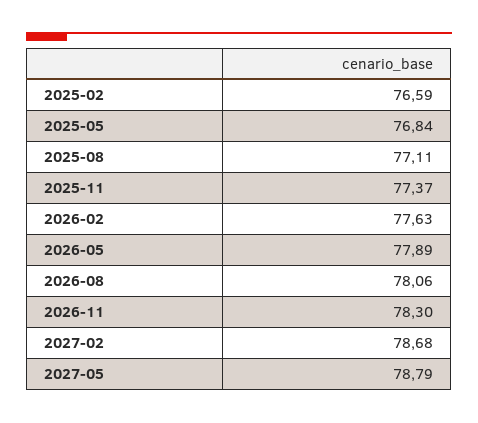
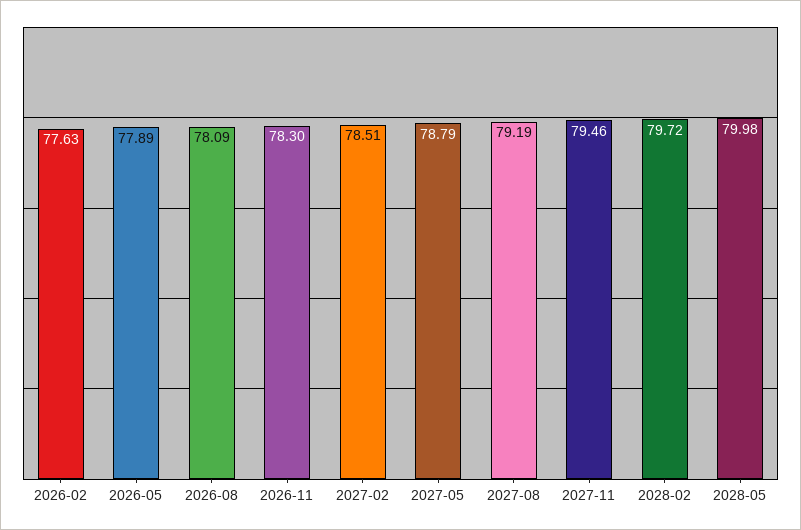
2025-02: 76.59 -> none
2025-05: 76.84 -> none
2025-08: 77.11 -> none
2025-11: 77.37 -> none
2026-08: 78.06 -> 78.09
2027-02: 78.68 -> 78.51
2027-08: none -> 79.19
2027-11: none -> 79.46
2028-02: none -> 79.72
2028-05: none -> 79.98

